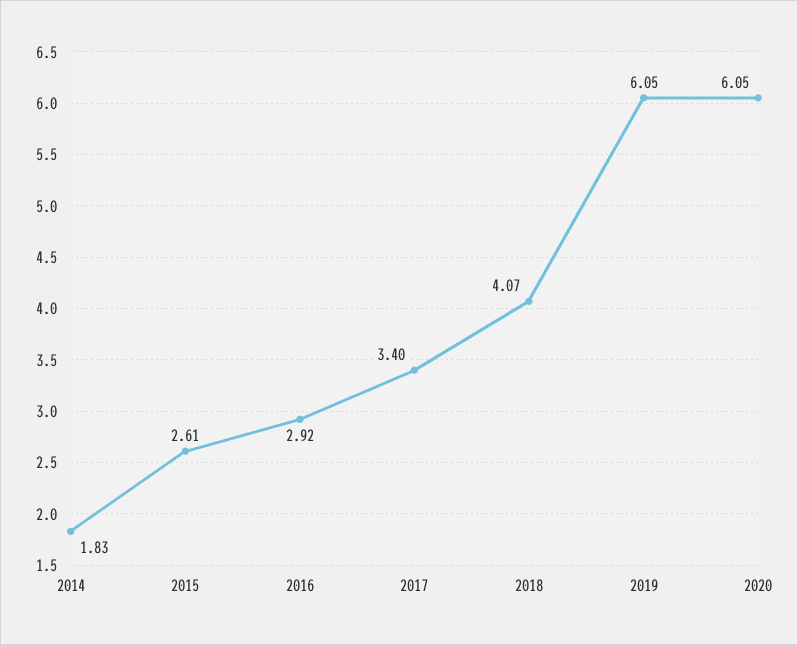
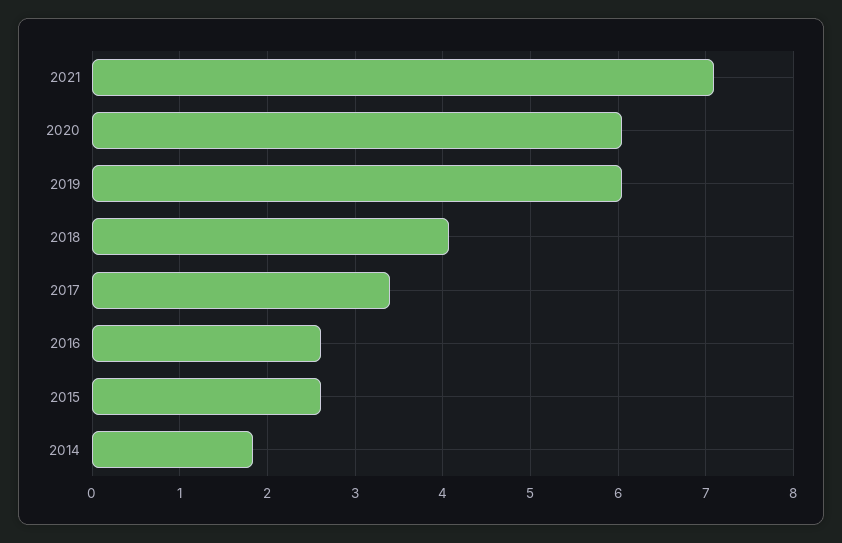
2016: 2.92 -> 2.6
2021: none -> 7.1

